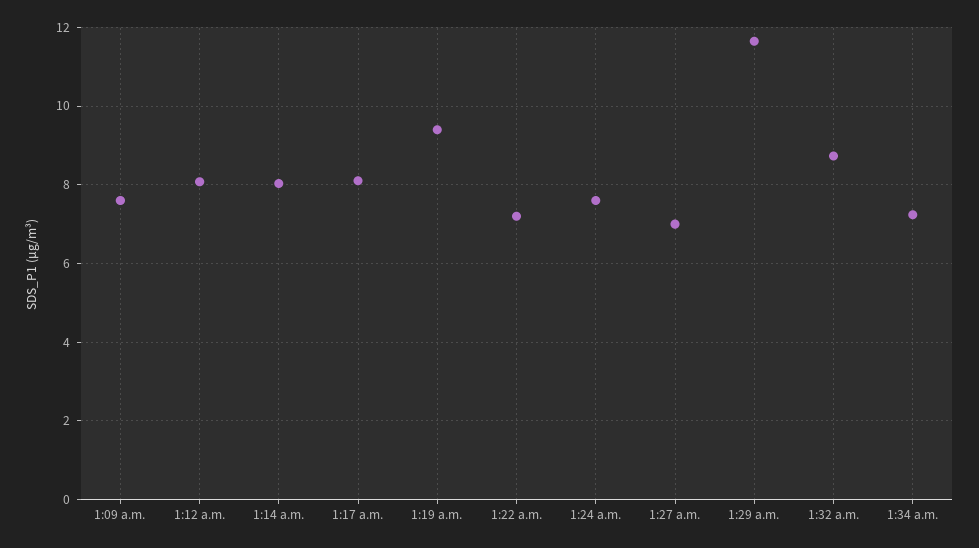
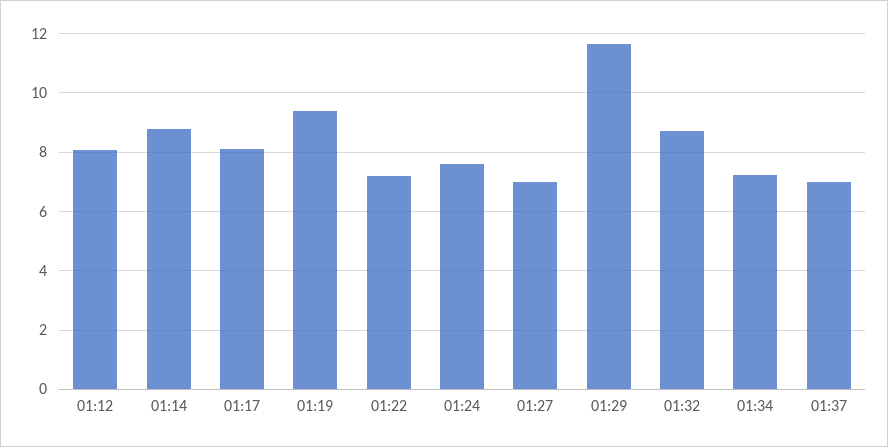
1:09 a.m.: 7.6 -> none
1:14 a.m.: 8 -> 8.75
01:37: none -> 7

